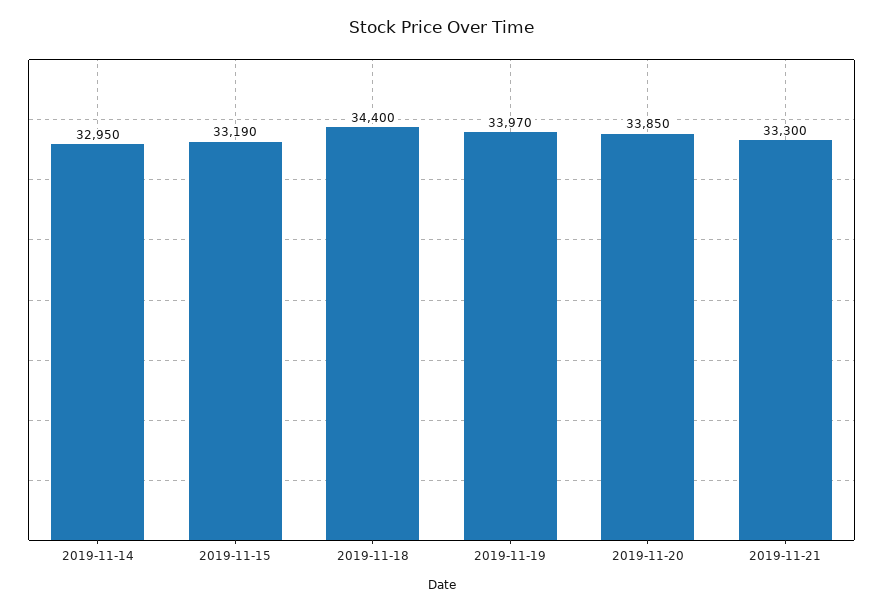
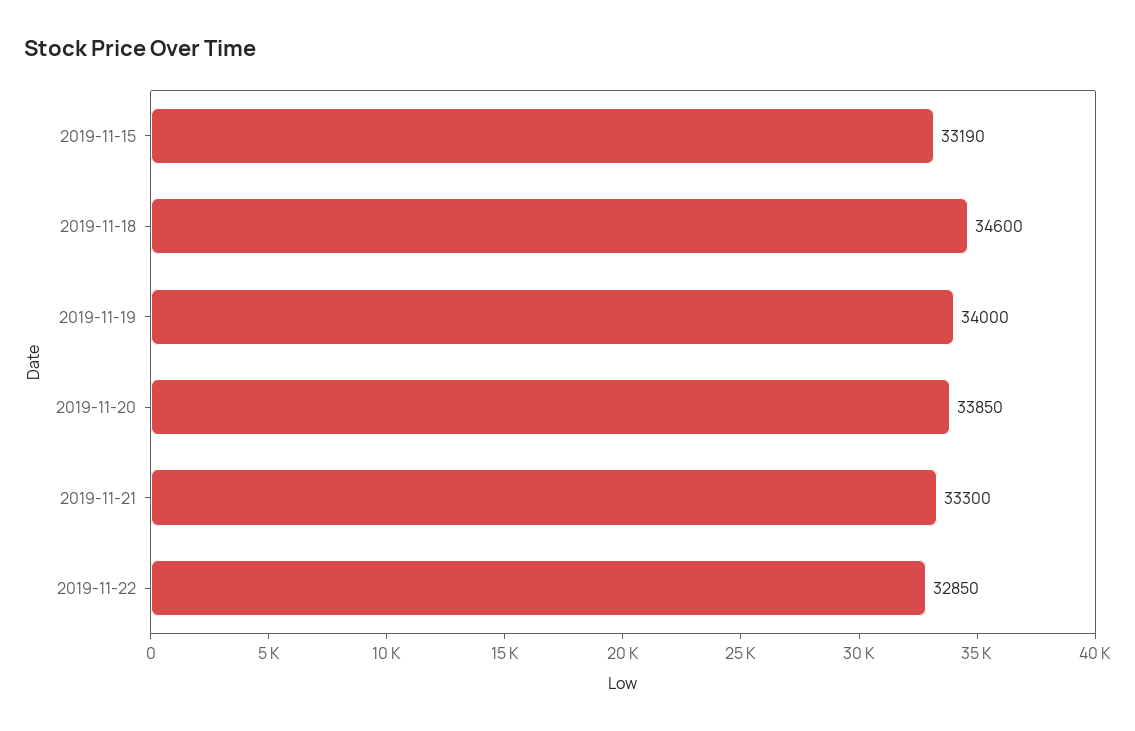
2019-11-14: 32950 -> none
2019-11-18: 34400 -> 34600
2019-11-19: 33970 -> 34000
2019-11-22: none -> 32850

